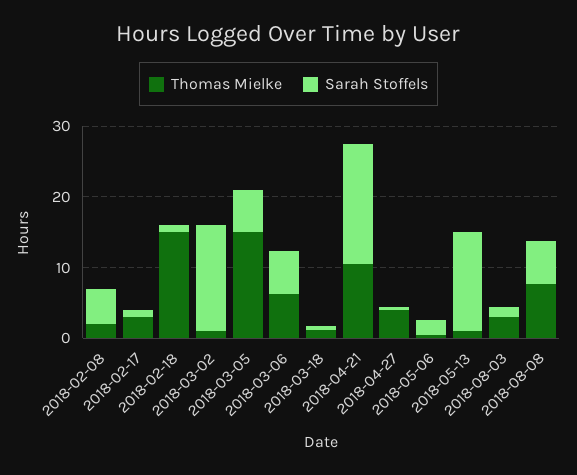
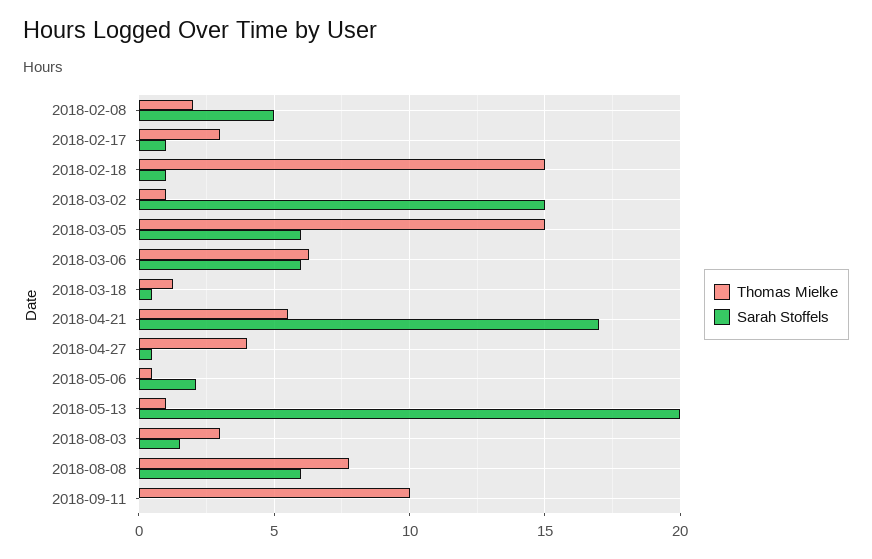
Thomas Mielke, 2018-04-21: 10 -> 5.5
Sarah Stoffels, 2018-05-13: 14 -> 20
Thomas Mielke, 2018-09-11: none -> 10
Sarah Stoffels, 2018-09-11: none -> 0

